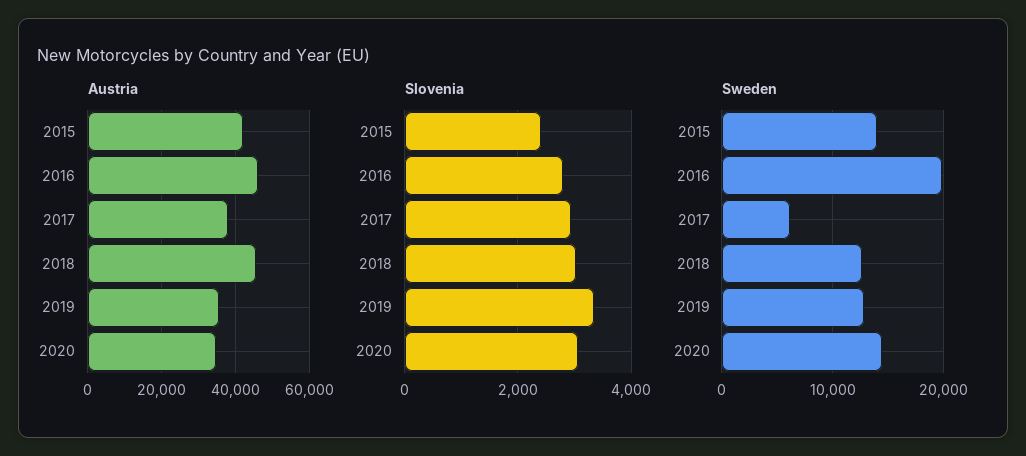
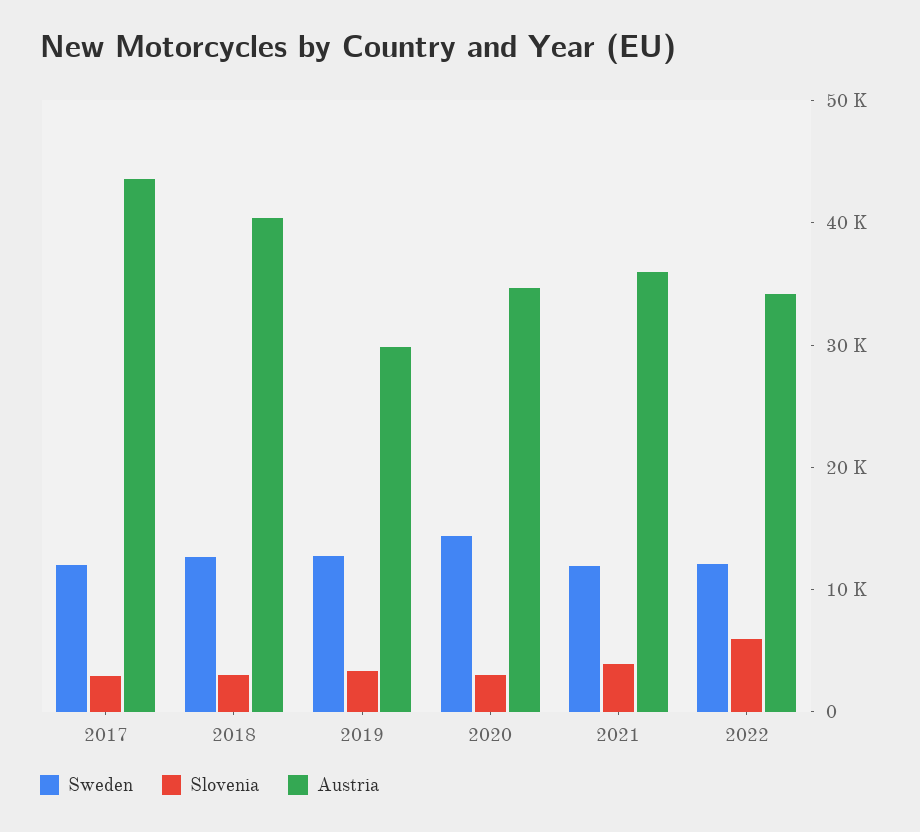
Austria, 2015: 42000 -> none
Austria, 2016: 46000 -> none
Austria, 2017: 38000 -> 44000
Austria, 2018: 46000 -> 40000
Austria, 2019: 36000 -> 30000
Slovenia, 2015: 2400 -> none
Slovenia, 2016: 2800 -> none
Sweden, 2015: 14000 -> none
Sweden, 2016: 20000 -> none
Sweden, 2017: 6000 -> 12000
Sweden, 2021: none -> 12000
Slovenia, 2021: none -> 4000
Austria, 2021: none -> 36000
Sweden, 2022: none -> 12000
Slovenia, 2022: none -> 6000
Austria, 2022: none -> 34000

